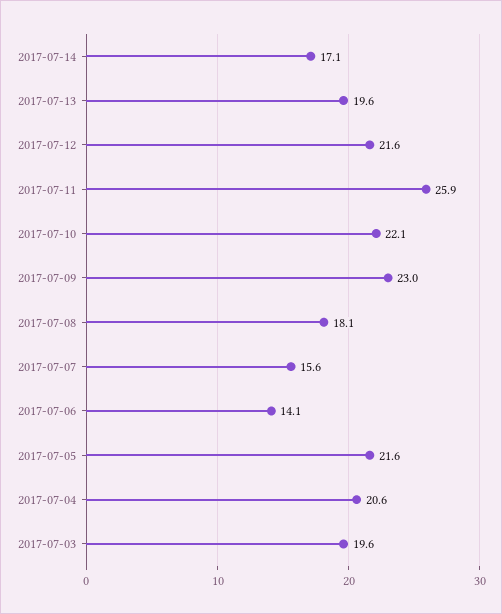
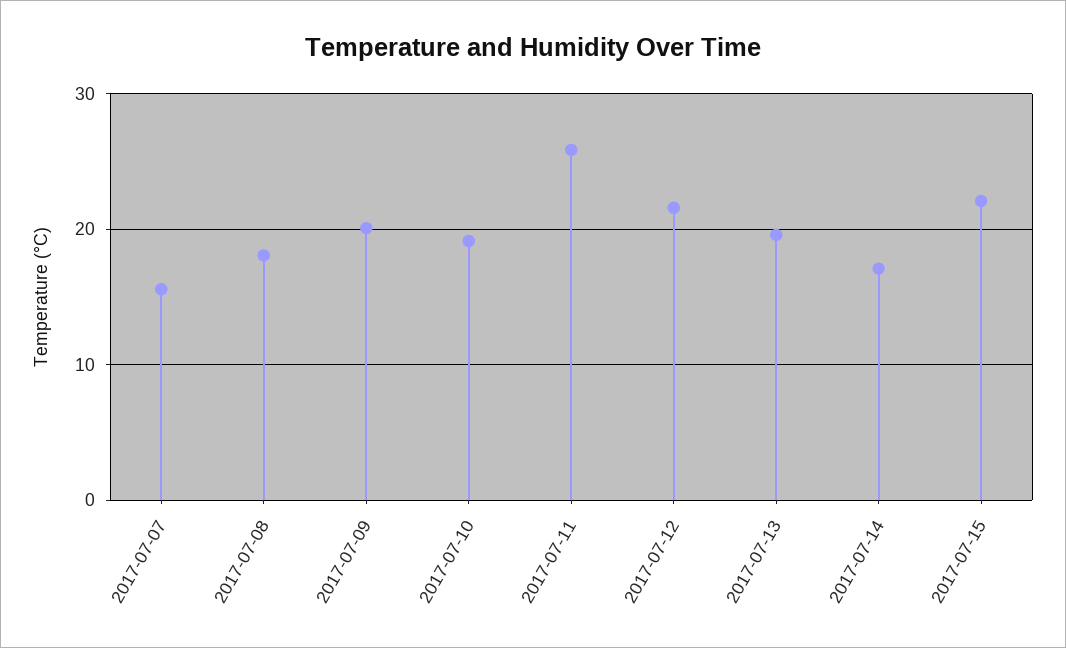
2017-07-10: 22.1 -> 19
2017-07-09: 23 -> 20
2017-07-06: 14.1 -> none
2017-07-05: 21.6 -> none
2017-07-04: 20.6 -> none
2017-07-03: 19.6 -> none
2017-07-15: none -> 22

